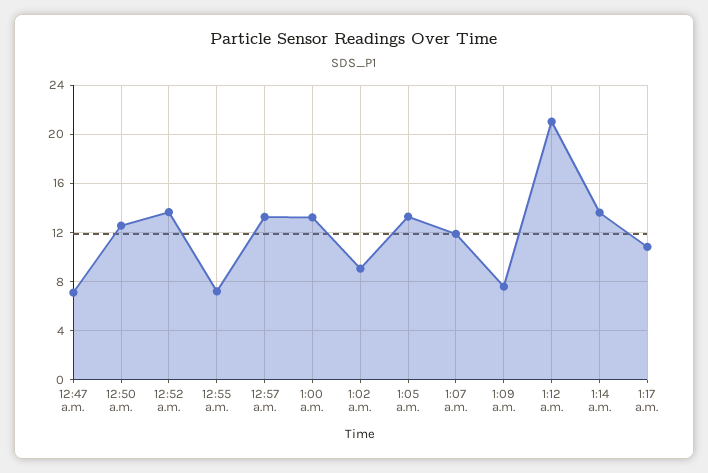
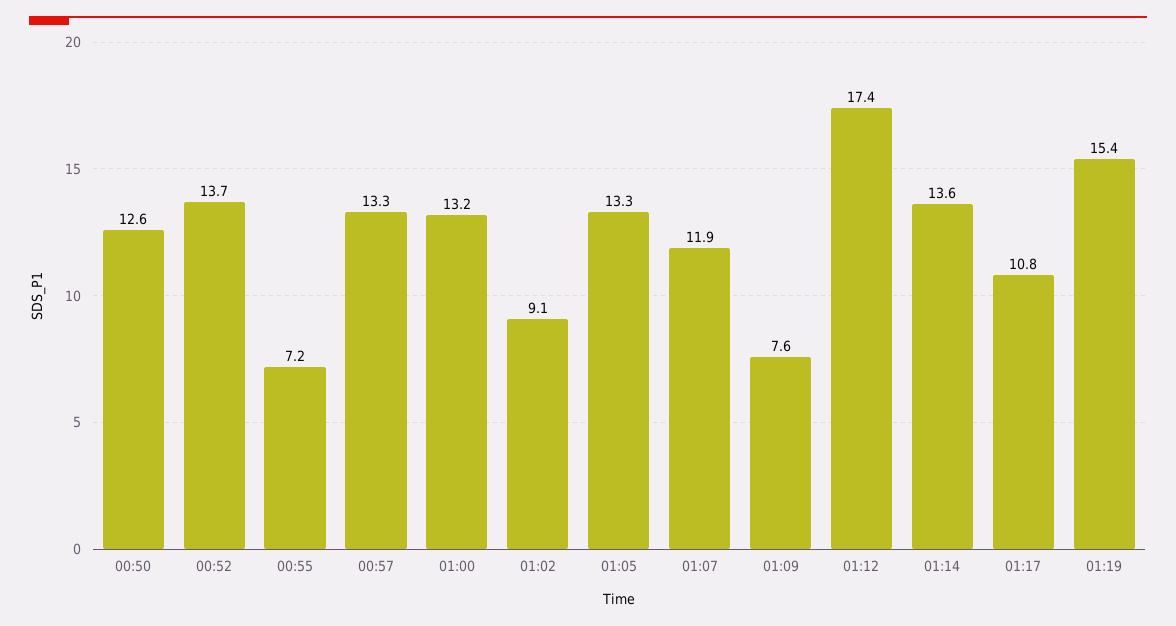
12:47 a.m.: 7 -> none
1:12 a.m.: 21 -> 17.4
01:19: none -> 15.4

